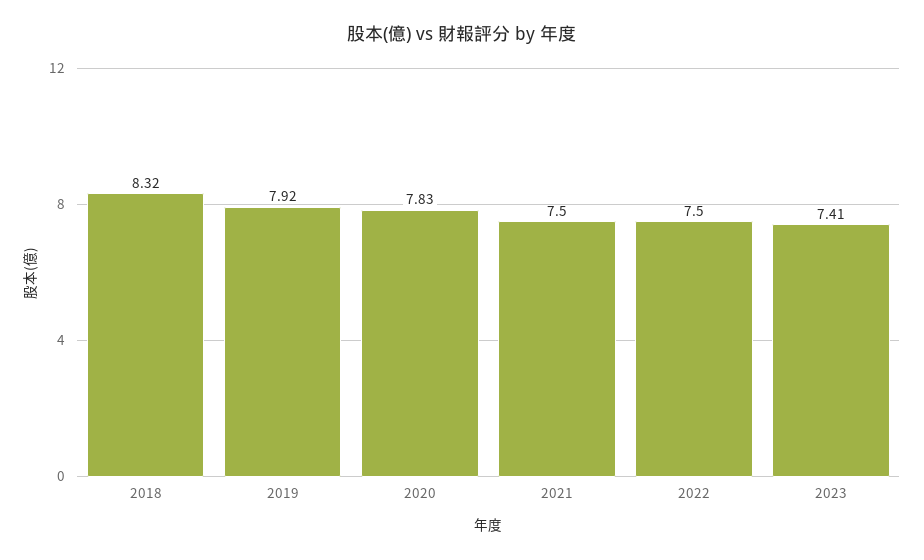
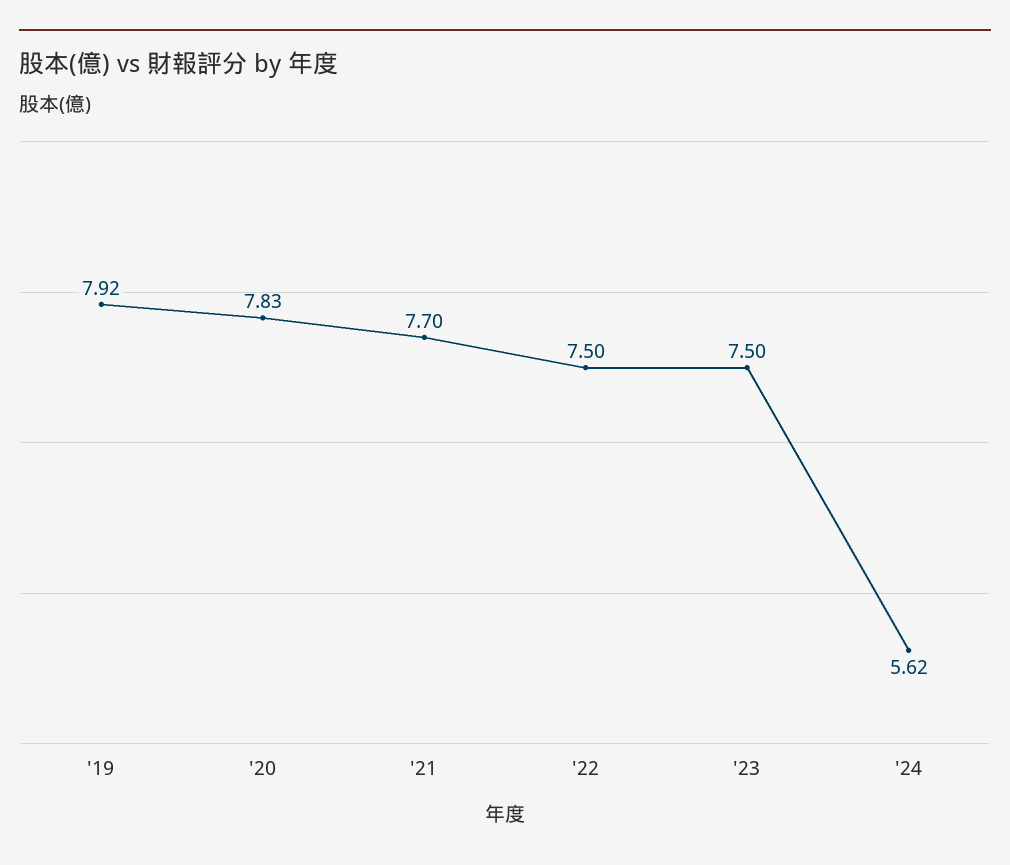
2018: 8.32 -> none
2021: 7.5 -> 7.7
2023: 7.41 -> 7.5
'24: none -> 5.62

